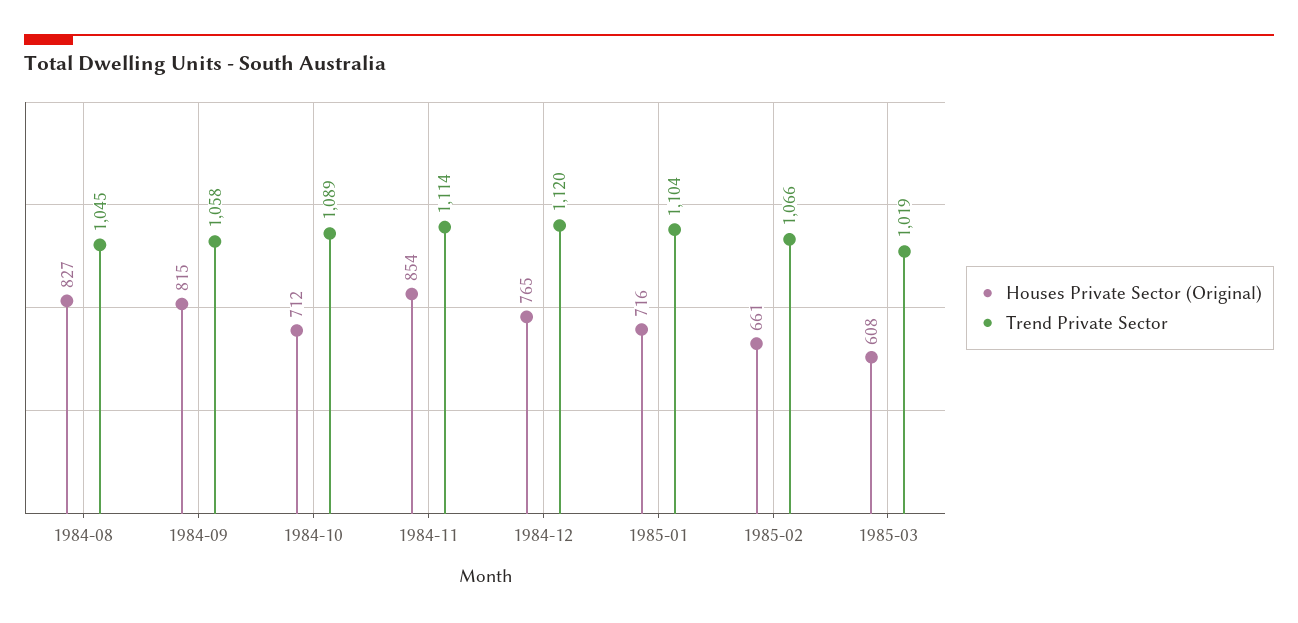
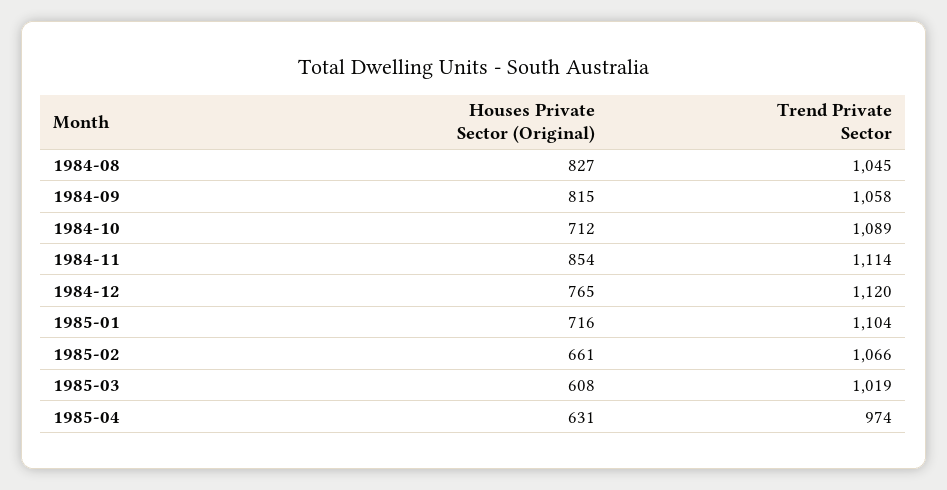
Houses Private Sector (Original), 1985-04: none -> 631
Trend Private Sector, 1985-04: none -> 974

